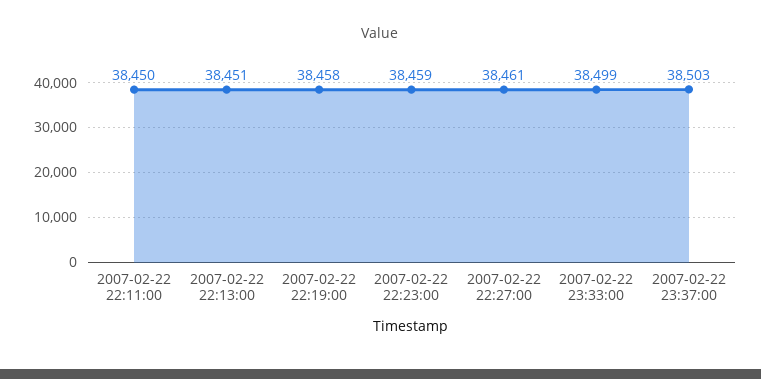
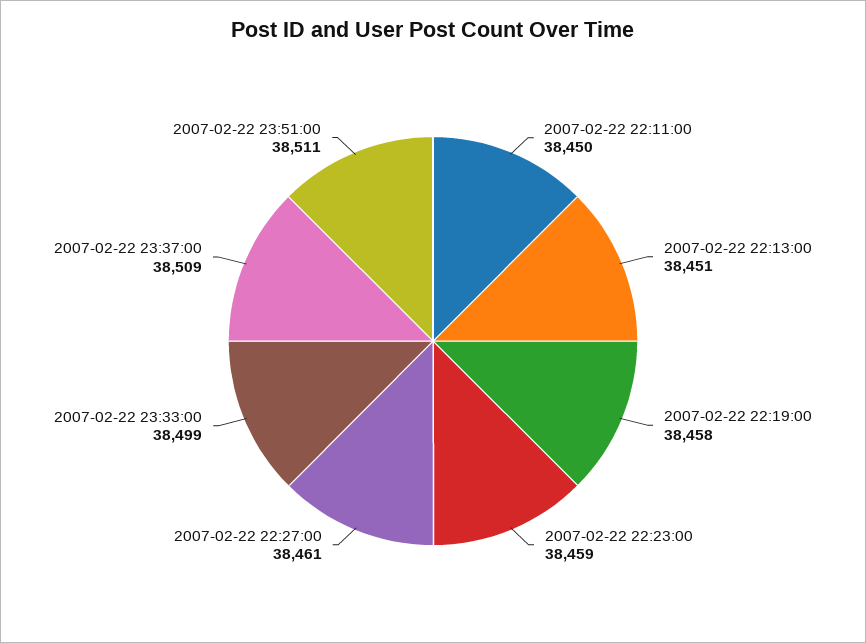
2007-02-22 23:37:00: 38503 -> 38509
2007-02-22 23:51:00: none -> 38511

